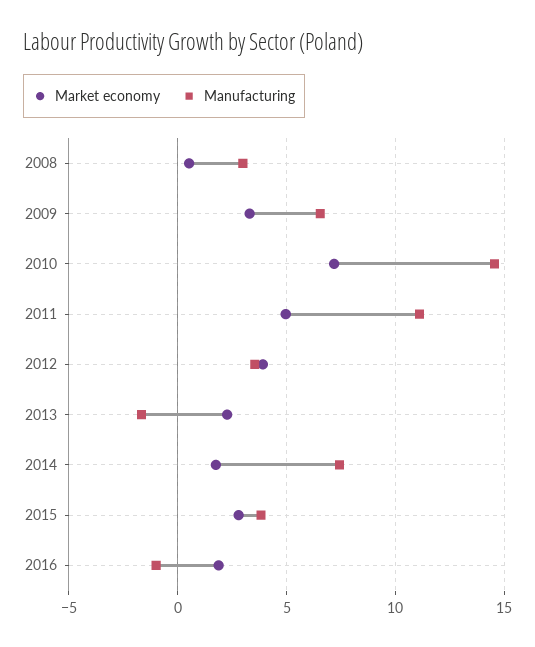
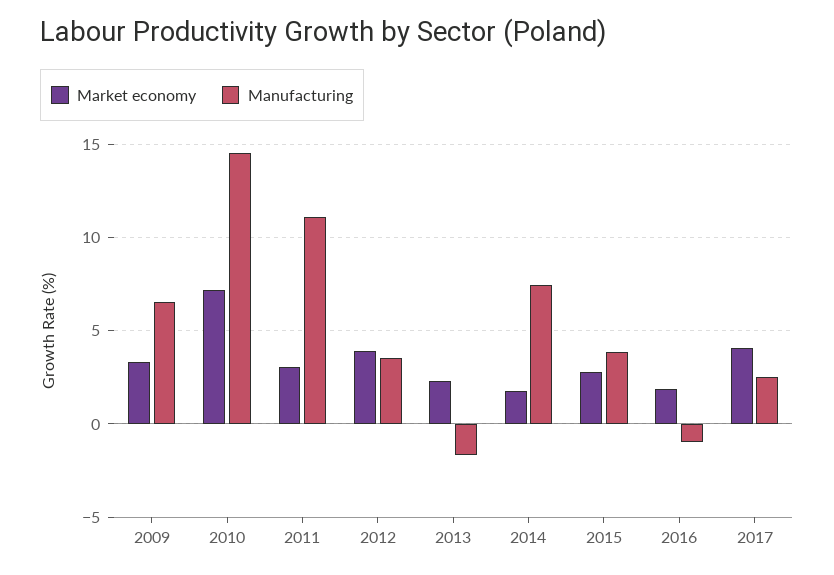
Market economy, 2008: 0.5 -> none
Manufacturing, 2008: 3 -> none
Market economy, 2011: 5 -> 3
Market economy, 2017: none -> 4
Manufacturing, 2017: none -> 2.5

